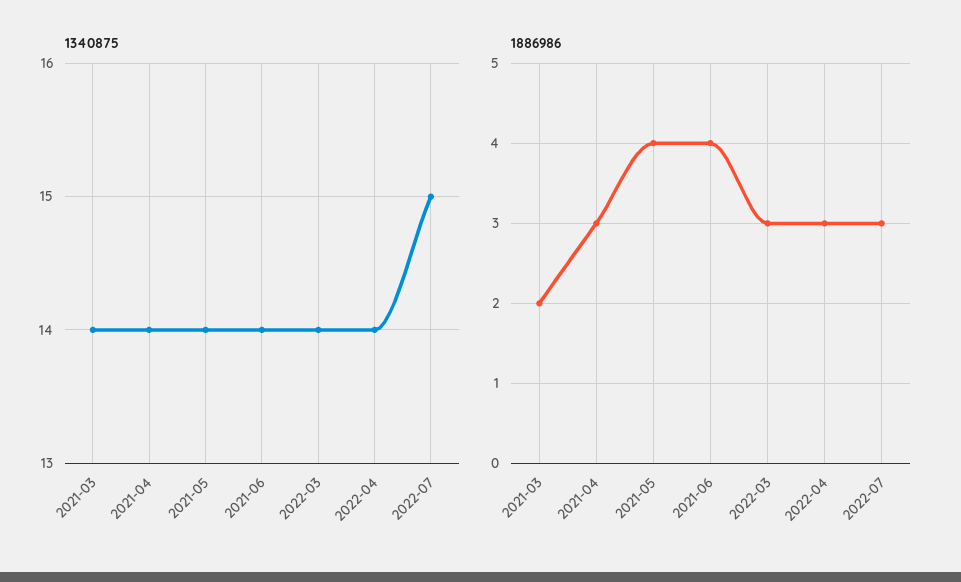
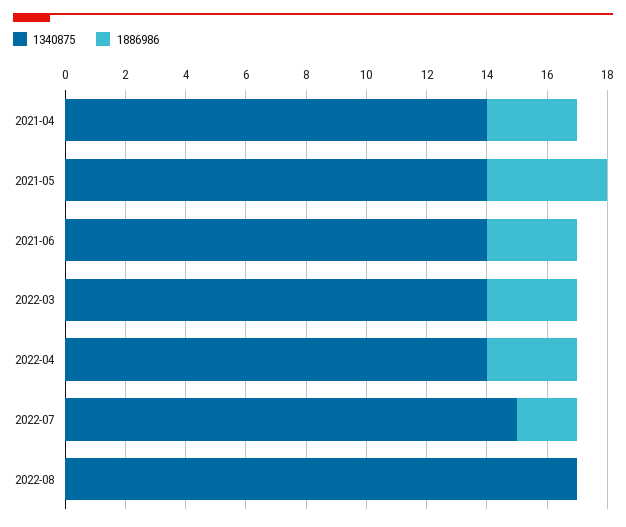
1340875, 2021-03: 14 -> none
1886986, 2021-03: 2 -> none
1886986, 2021-06: 4 -> 3
1886986, 2022-07: 3 -> 2
1340875, 2022-08: none -> 17
1886986, 2022-08: none -> 0

